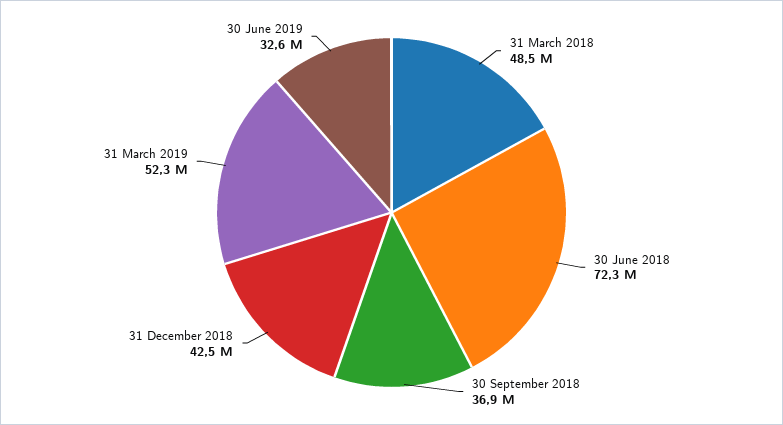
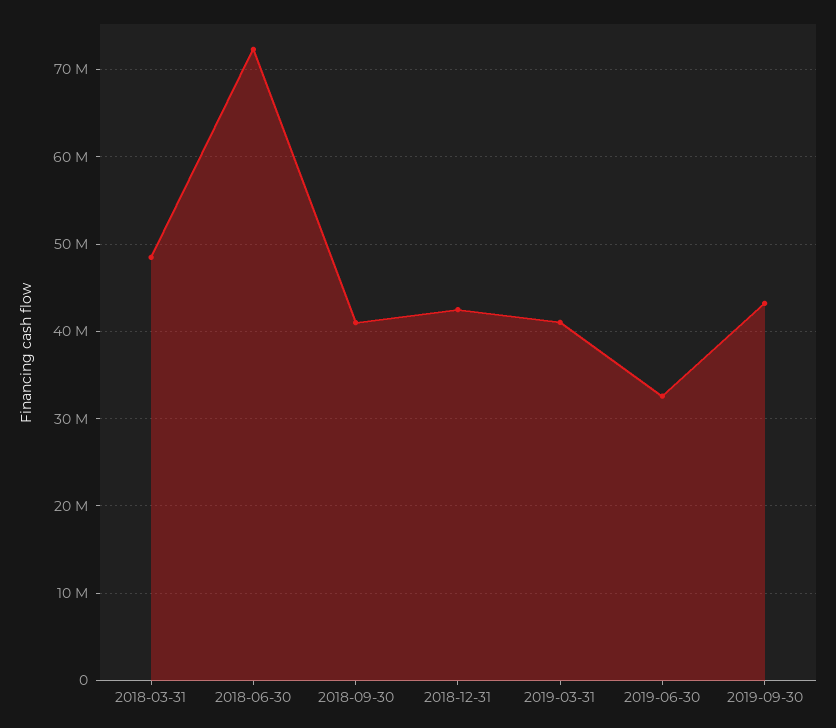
30 September 2018: 36900000 -> 41000000
31 March 2019: 52300000 -> 41000000
2019-09-30: none -> 43000000

